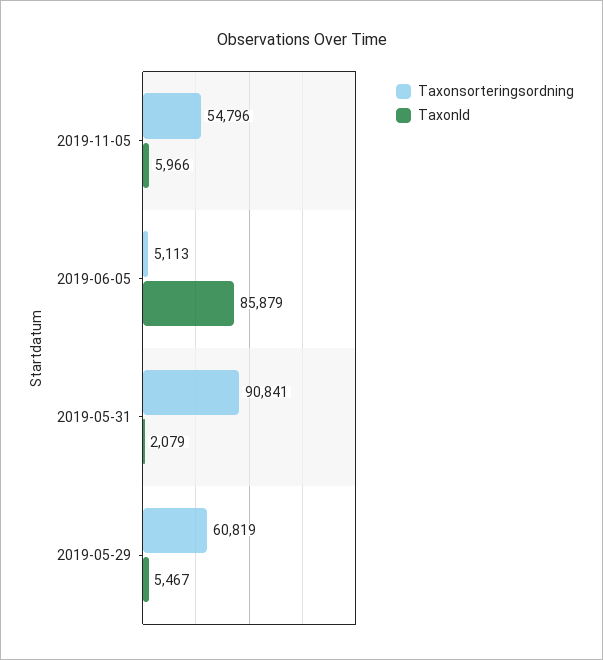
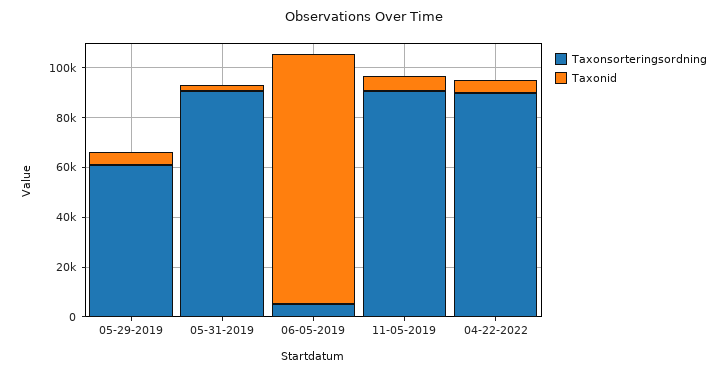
Taxonsorteringsordning, 2019-11-05: 54796 -> 90000
TaxonId, 2019-06-05: 85879 -> 100000
Taxonsorteringsordning, 04-22-2022: none -> 90000
TaxonId, 04-22-2022: none -> 5000

